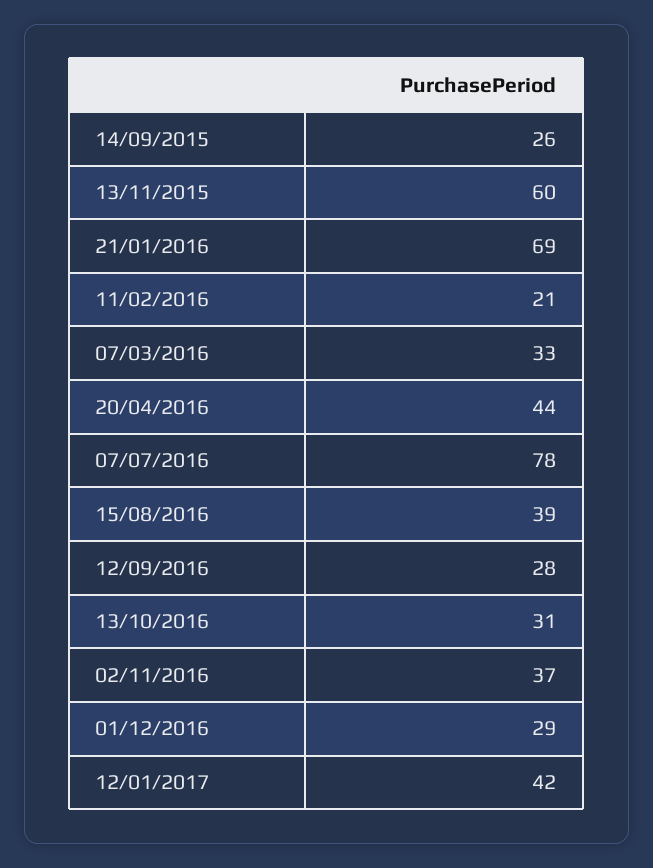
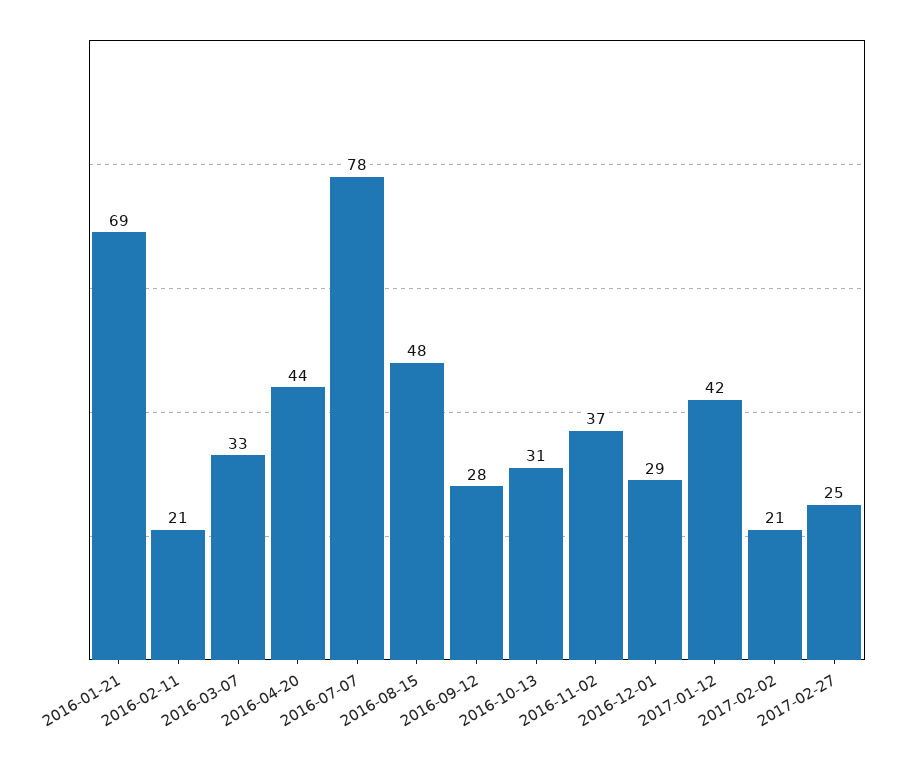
14/09/2015: 26 -> none
13/11/2015: 60 -> none
15/08/2016: 39 -> 48
2017-02-02: none -> 21
2017-02-27: none -> 25

